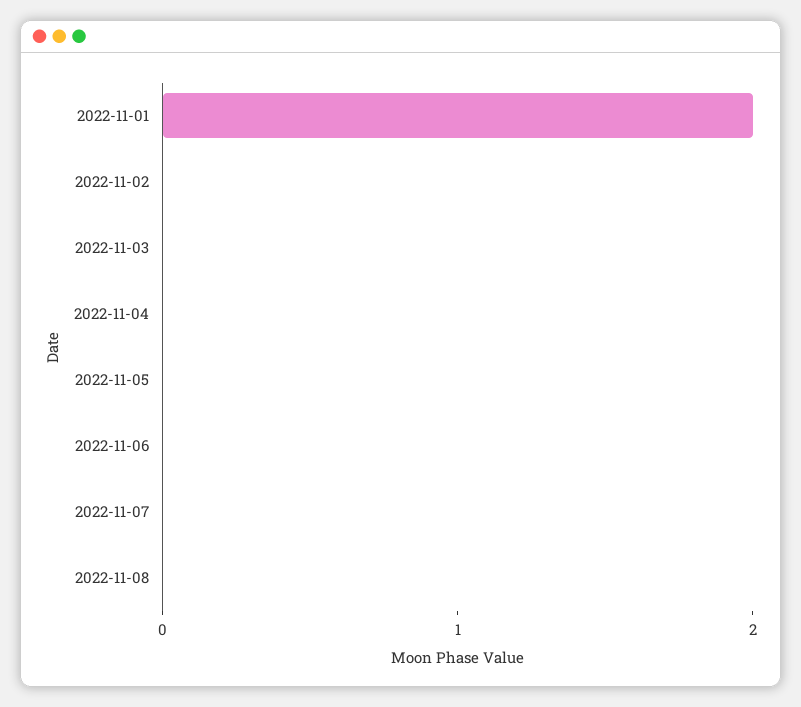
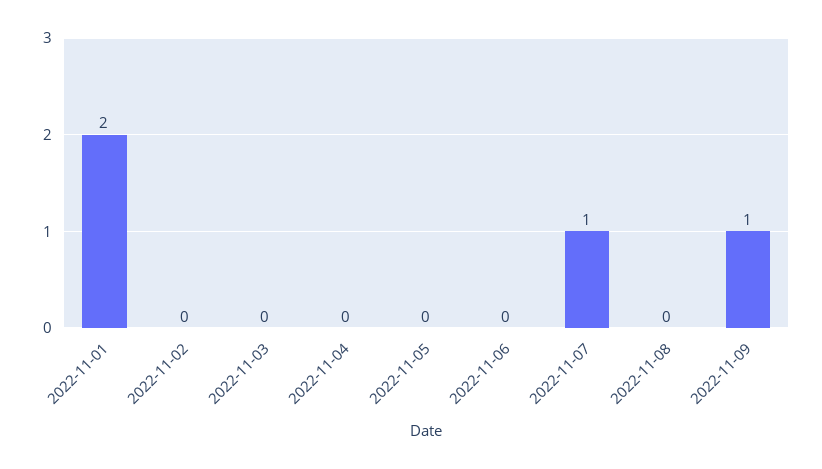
2022-11-07: 0 -> 1
2022-11-09: none -> 1

